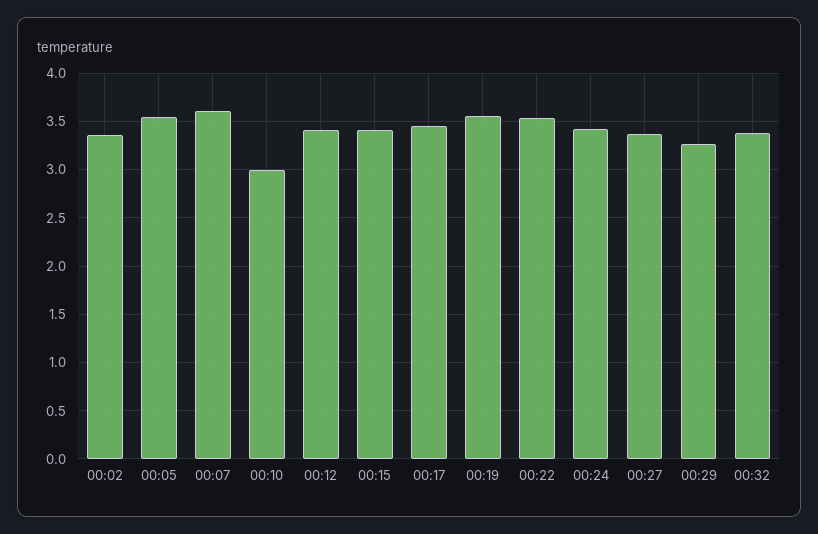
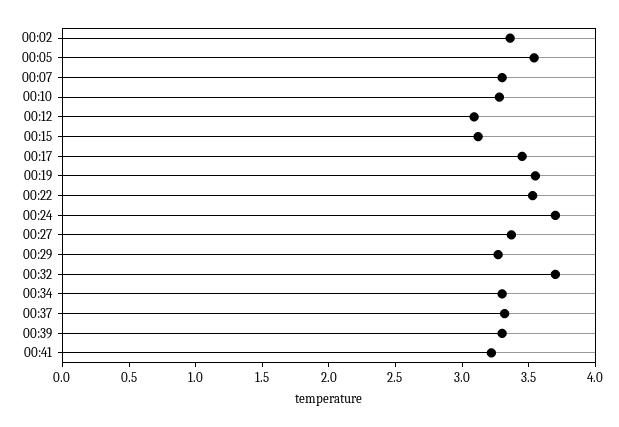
00:07: 3.6 -> 3.3
00:10: 3 -> 3.3
00:12: 3.4 -> 3.1
00:15: 3.4 -> 3.1
00:24: 3.4 -> 3.7
00:32: 3.4 -> 3.7
00:34: none -> 3.3
00:37: none -> 3.3
00:39: none -> 3.3
00:41: none -> 3.2

